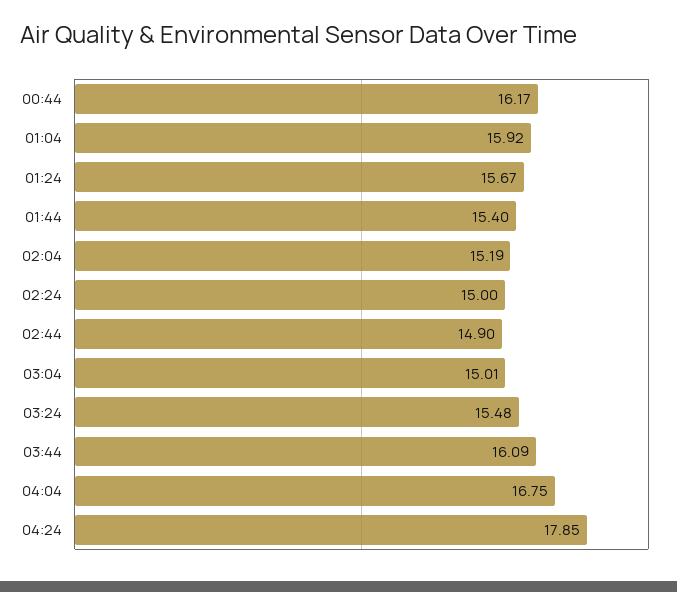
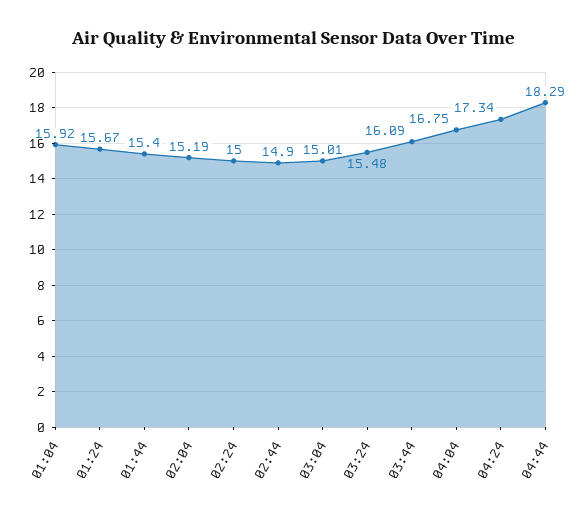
00:44: 16.17 -> none
04:24: 17.85 -> 17.34
04:44: none -> 18.29

